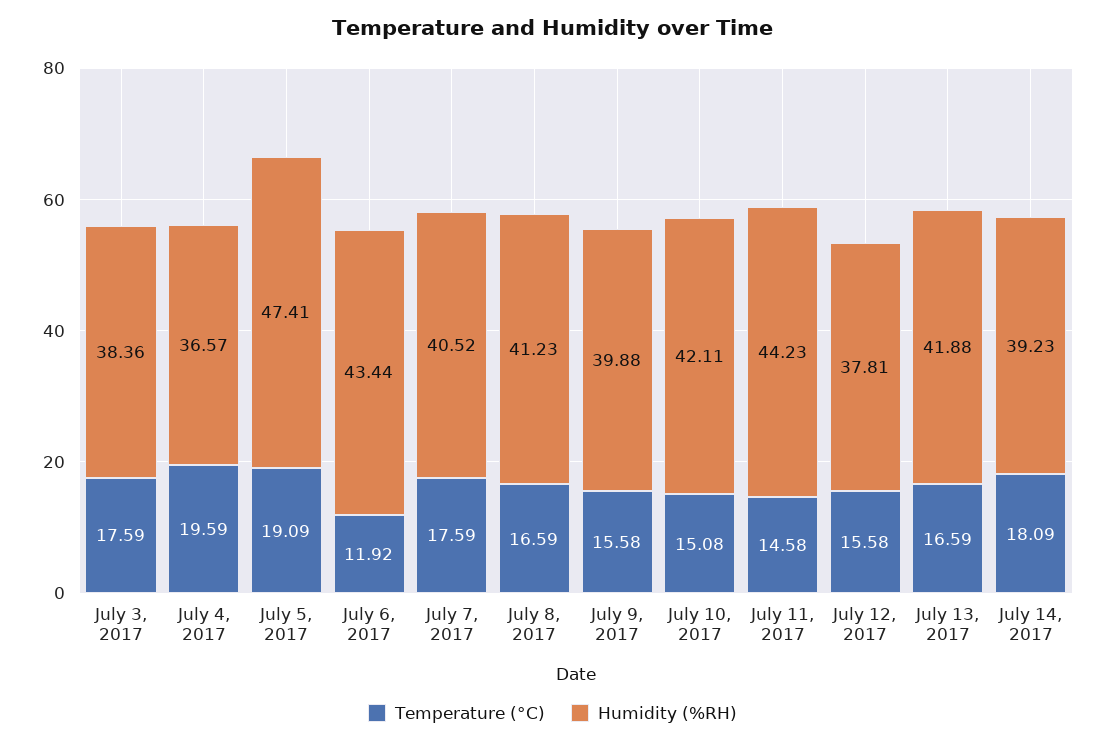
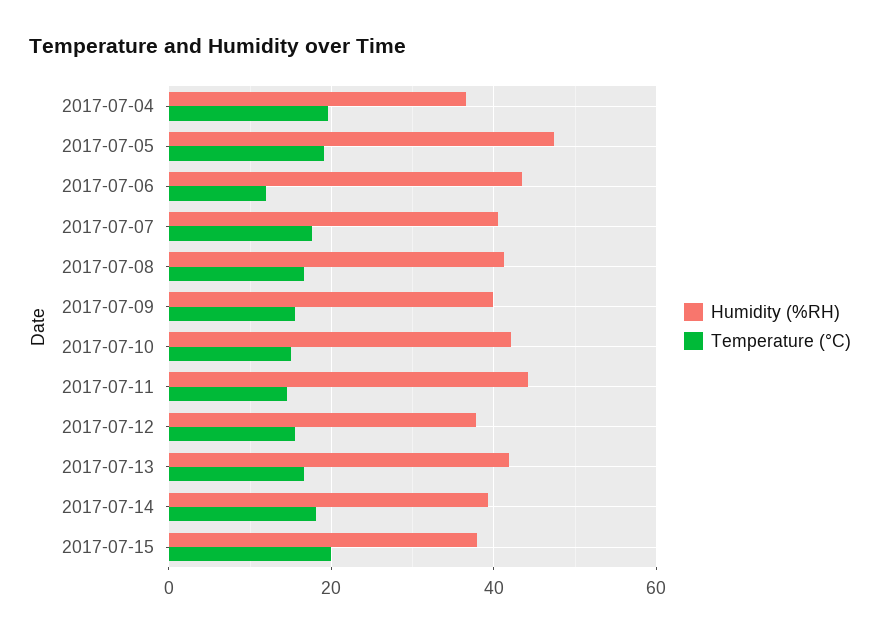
Temperature (°C), July 3, 2017: 17.59 -> none
Humidity (%RH), July 3, 2017: 38.36 -> none
Humidity (%RH), 2017-07-15: none -> 38
Temperature (°C), 2017-07-15: none -> 20

